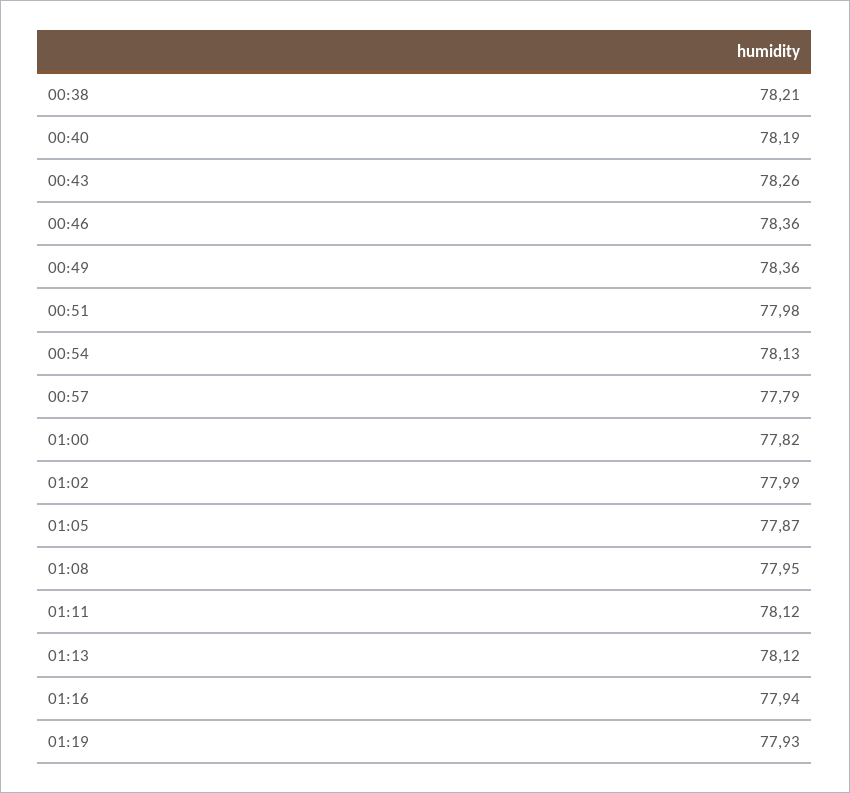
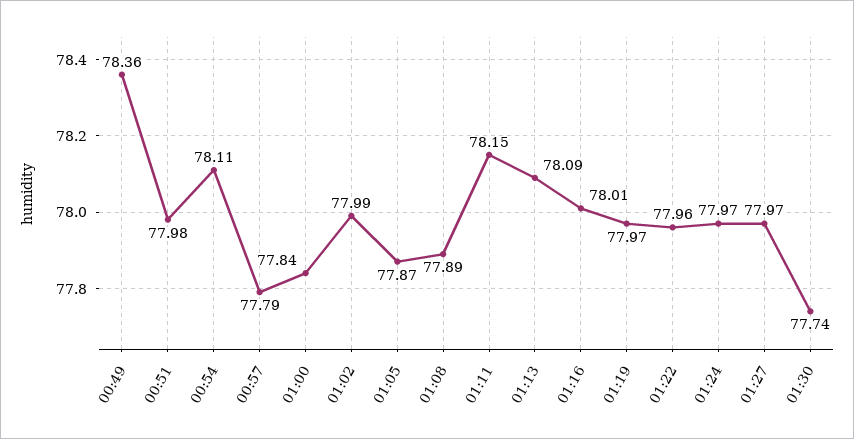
00:38: 78.21 -> none
00:40: 78.19 -> none
00:43: 78.26 -> none
00:46: 78.36 -> none
00:54: 78.13 -> 78.11
01:00: 77.82 -> 77.84
01:08: 77.95 -> 77.89
01:11: 78.12 -> 78.15
01:13: 78.12 -> 78.09
01:16: 77.94 -> 78.01
01:19: 77.93 -> 77.97
01:22: none -> 77.96
01:24: none -> 77.97
01:27: none -> 77.97
01:30: none -> 77.74

